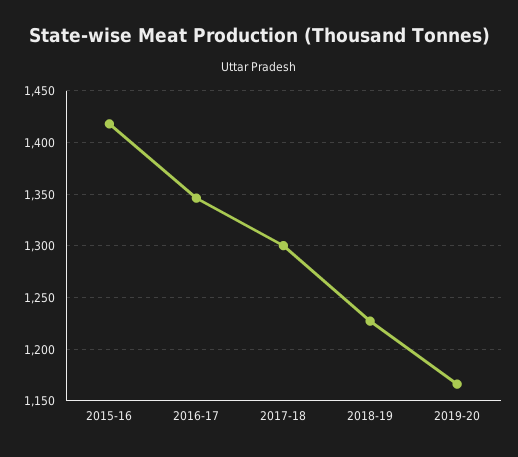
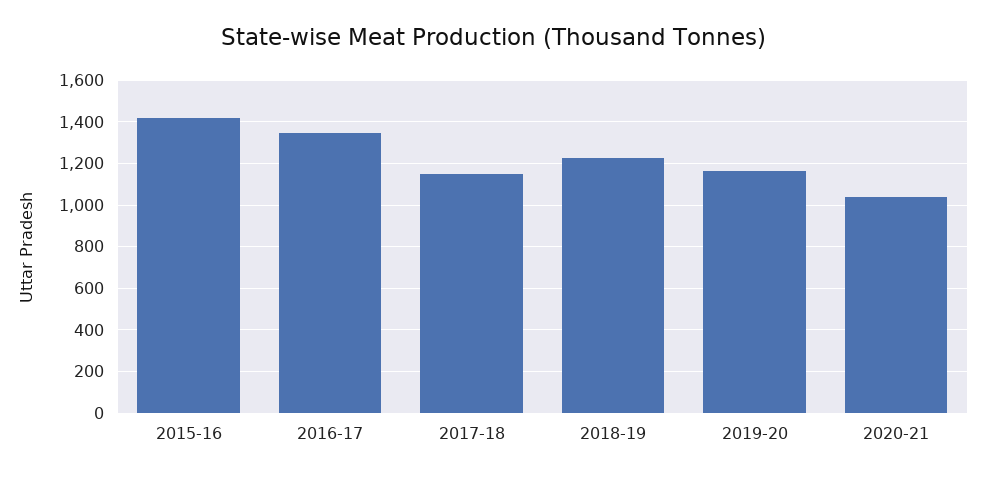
2017-18: 1300 -> 1150
2020-21: none -> 1050

